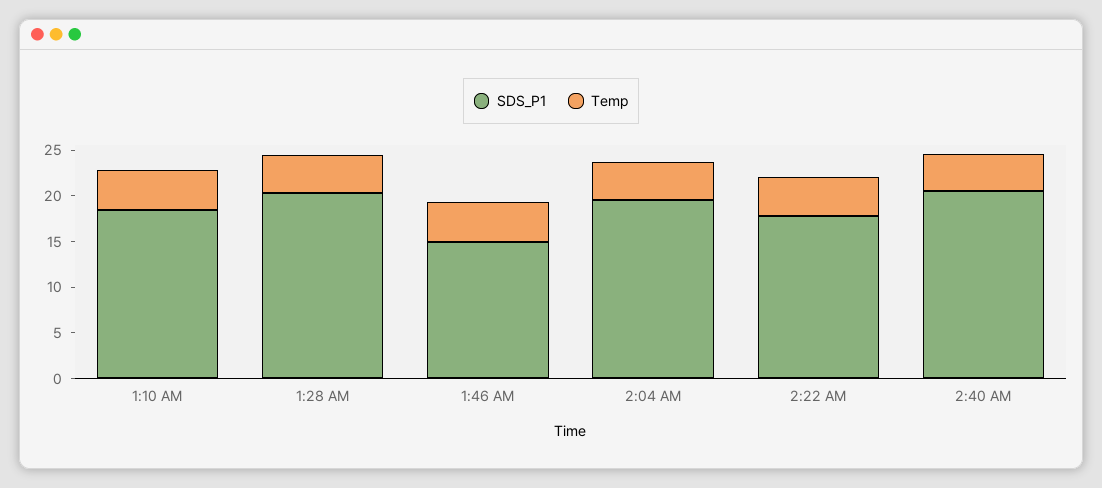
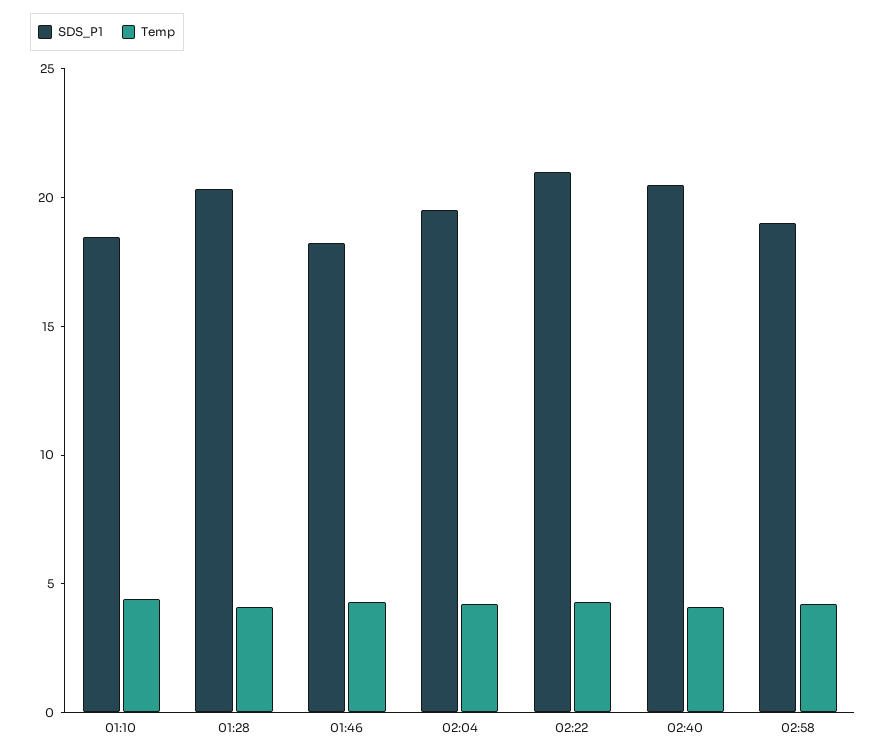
SDS_P1, 1:46 AM: 15 -> 18
SDS_P1, 2:22 AM: 18 -> 21
SDS_P1, 02:58: none -> 19
Temp, 02:58: none -> 4

